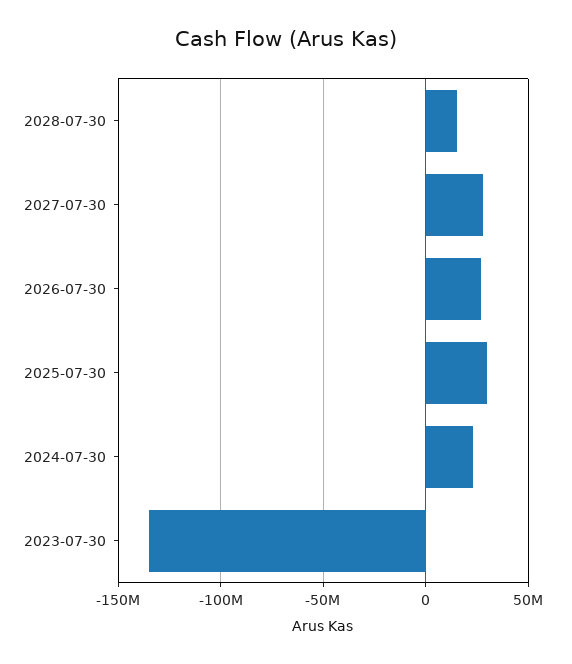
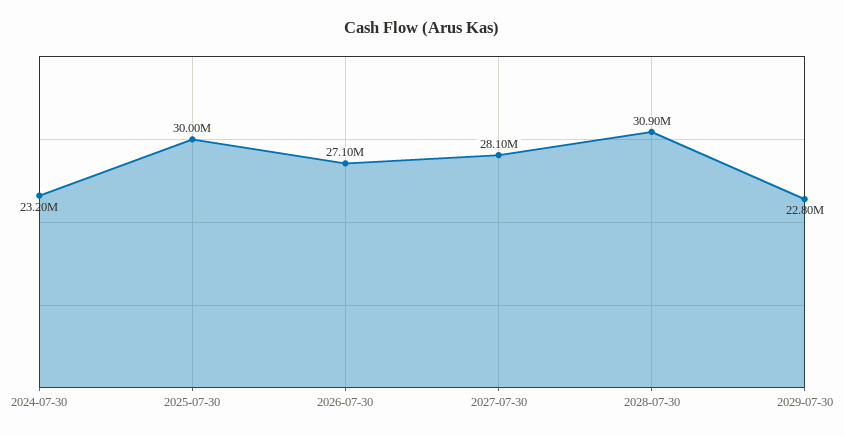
2028-07-30: 15000000 -> 30900000
2023-07-30: -135000000 -> none
2029-07-30: none -> 22800000

